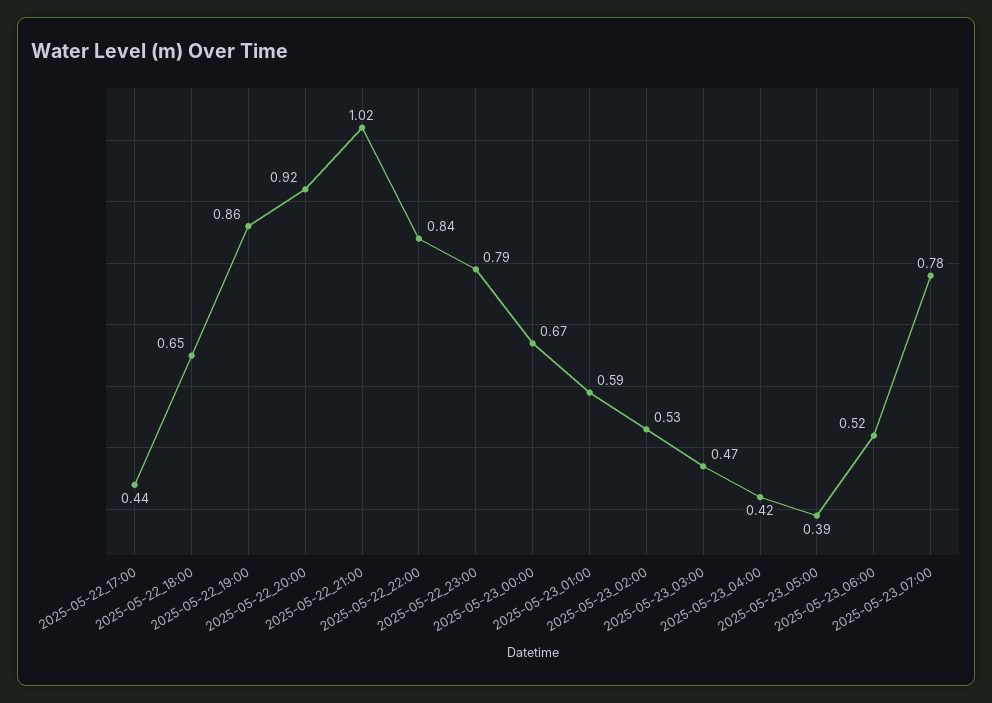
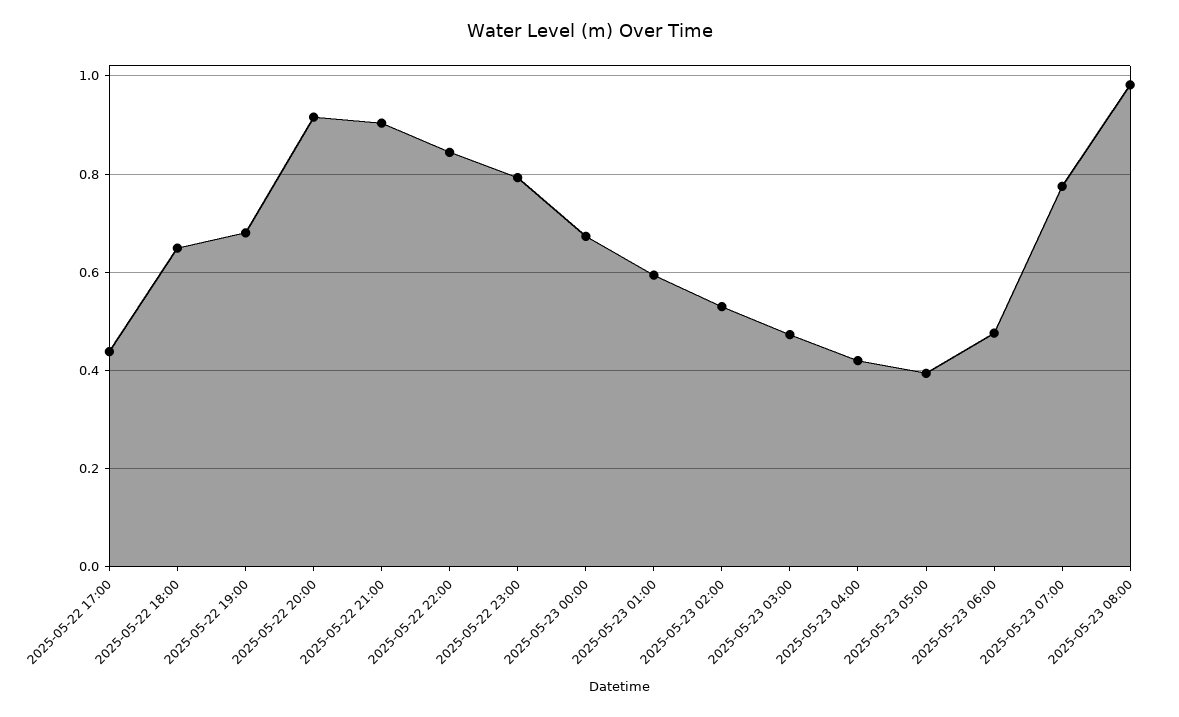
2025-05-22_19:00: 0.86 -> 0.68
2025-05-22_21:00: 1.02 -> 0.9
2025-05-23_06:00: 0.52 -> 0.48
2025-05-23 08:00: none -> 0.98

